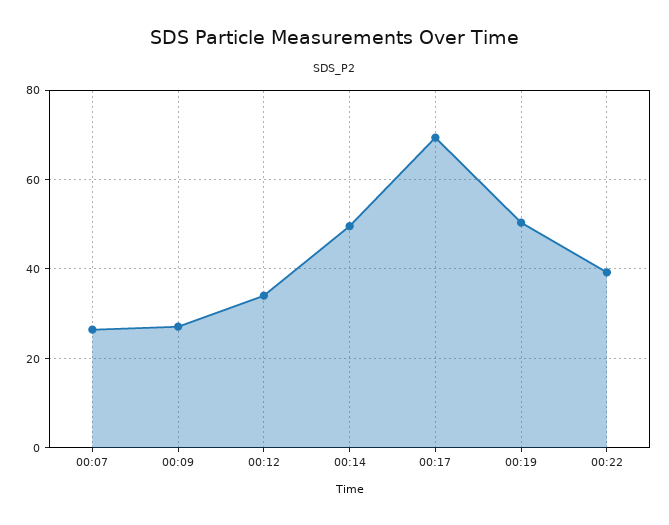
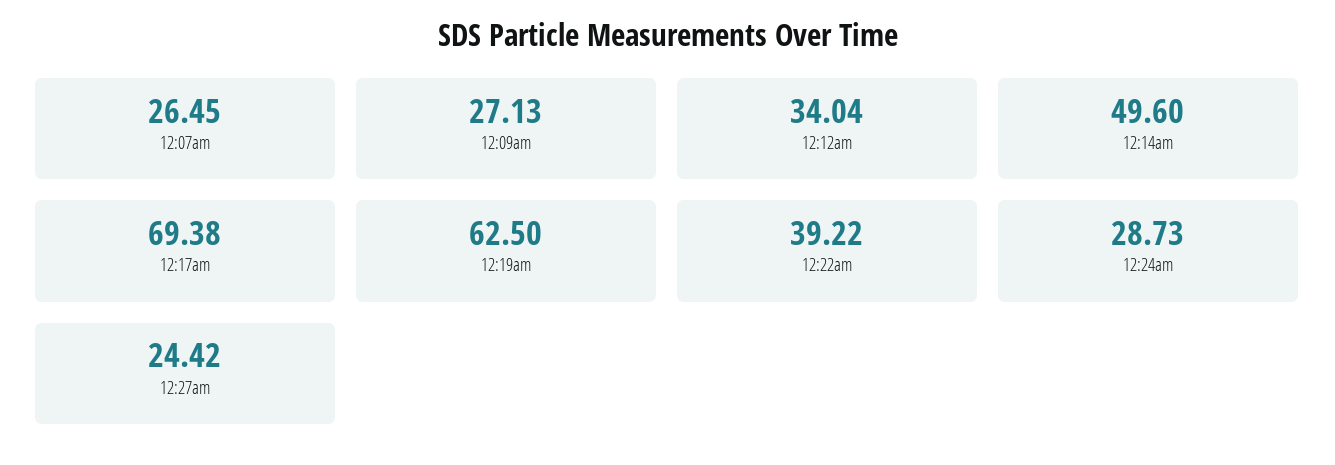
00:19: 50 -> 62.5
12:24am: none -> 28.73
12:27am: none -> 24.42

